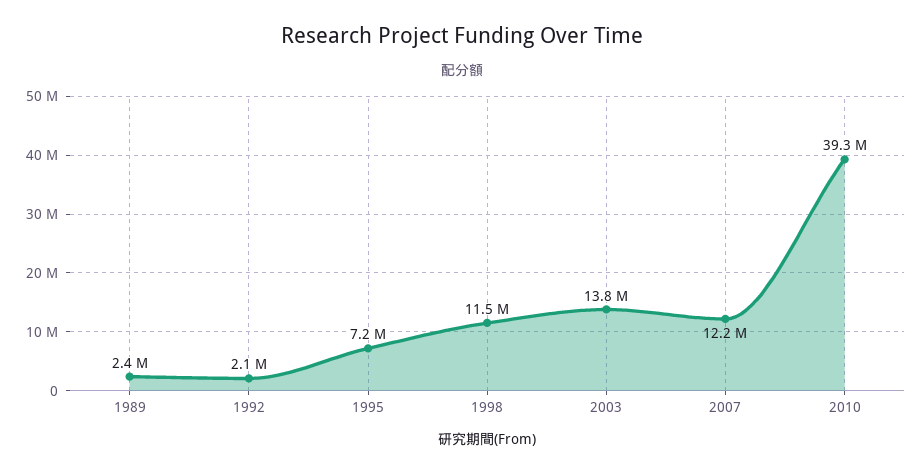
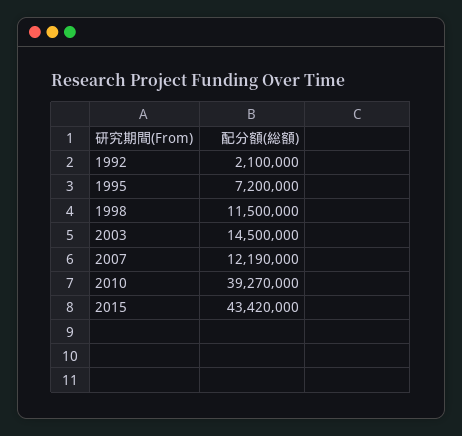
1989: 2400000 -> none
2003: 13800000 -> 14500000
2015: none -> 43420000

